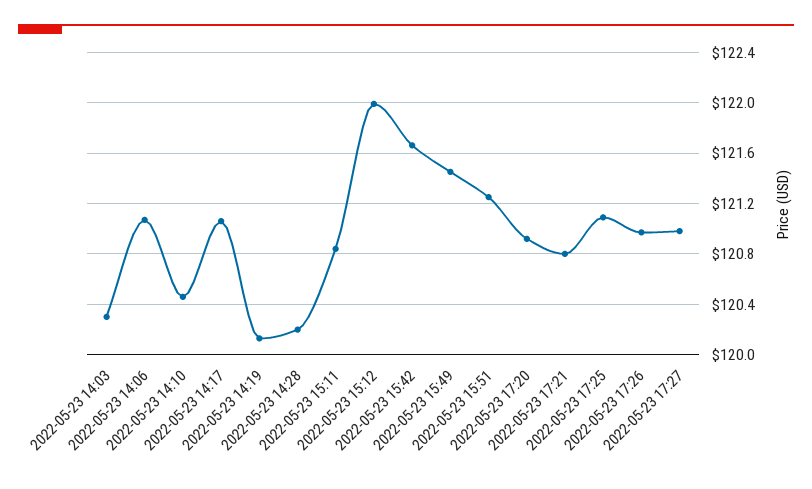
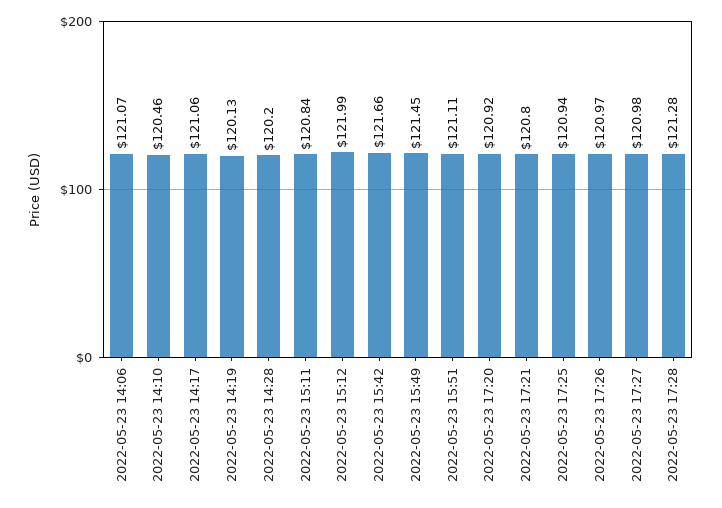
2022-05-23 14:03: 120.3 -> none
2022-05-23 15:51: 121.25 -> 121.11
2022-05-23 17:25: 121.1 -> 120.94
2022-05-23 17:28: none -> 121.28

